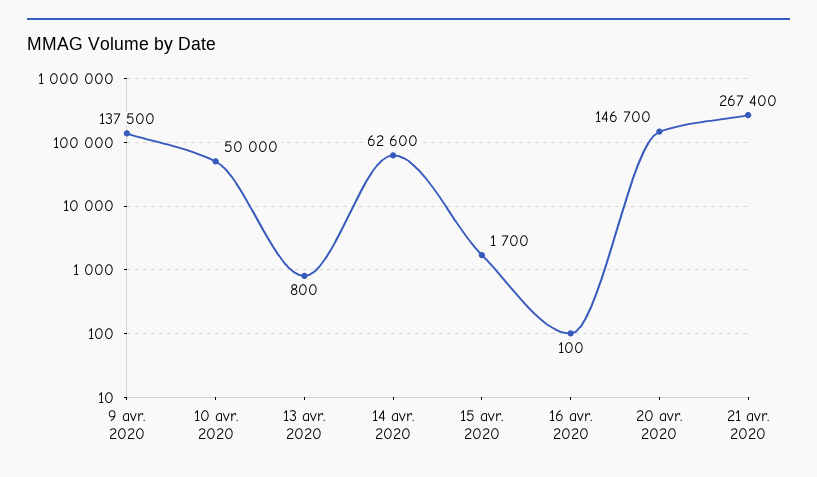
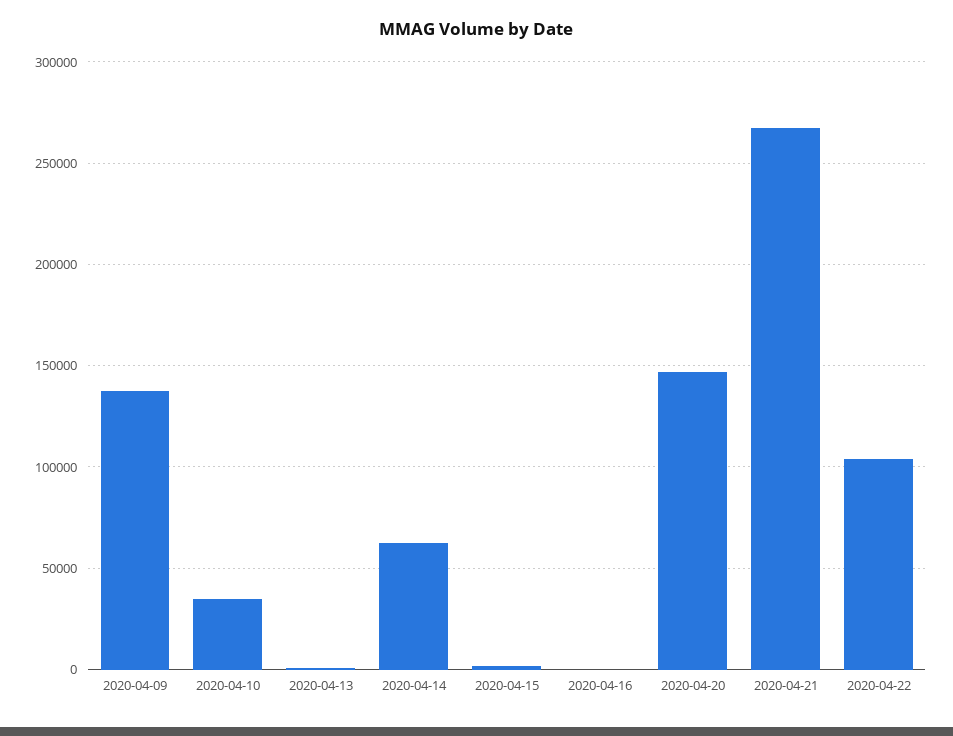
10 avr. 2020: 50000 -> 35000
2020-04-22: none -> 105000

